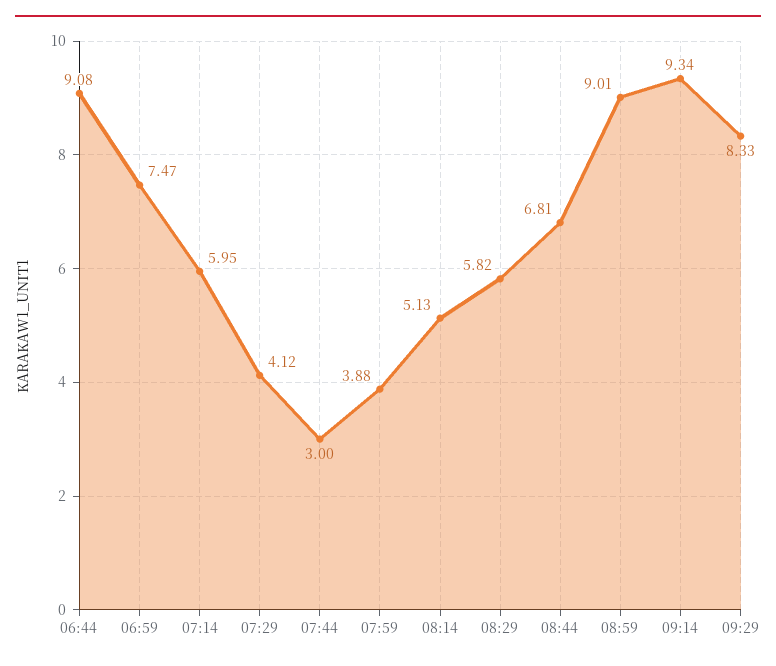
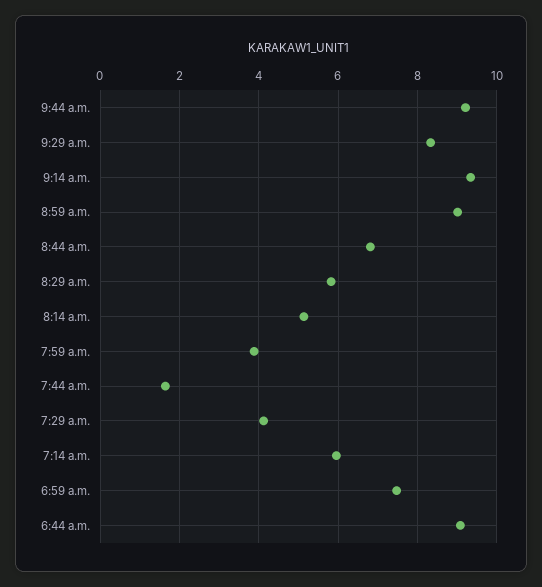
07:44: 3 -> 1.6
9:44 a.m.: none -> 9.2

